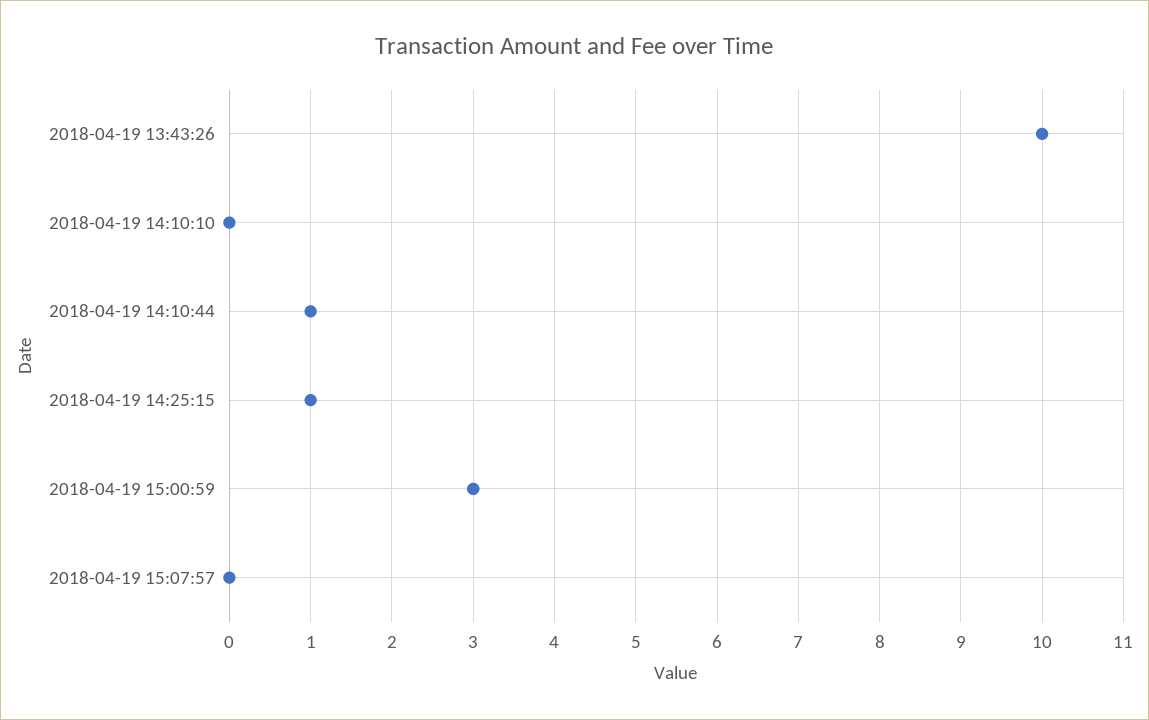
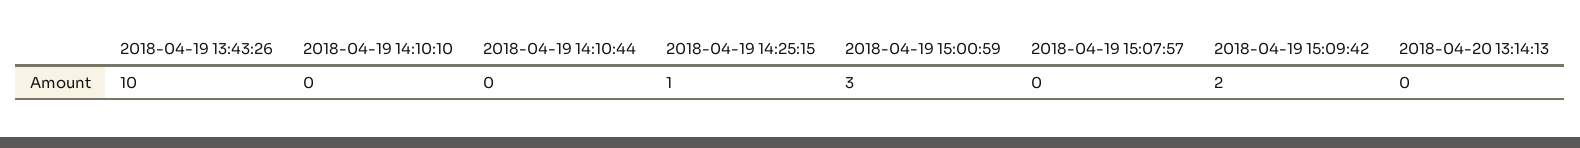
2018-04-19 14:10:44: 1 -> 0
2018-04-19 15:09:42: none -> 2
2018-04-20 13:14:13: none -> 0

